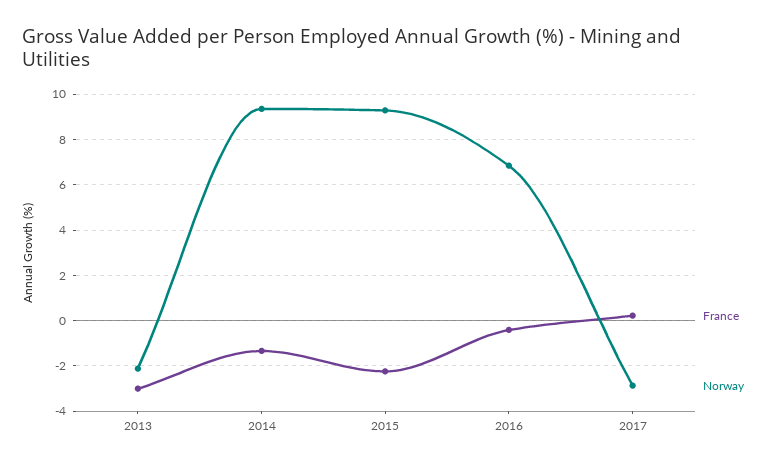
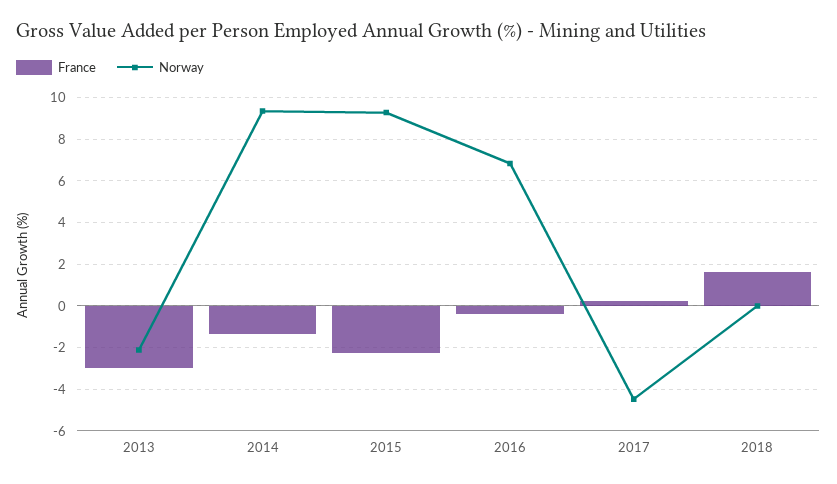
Norway, 2017: -3 -> -4.5
France, 2018: none -> 1.5
Norway, 2018: none -> 0

